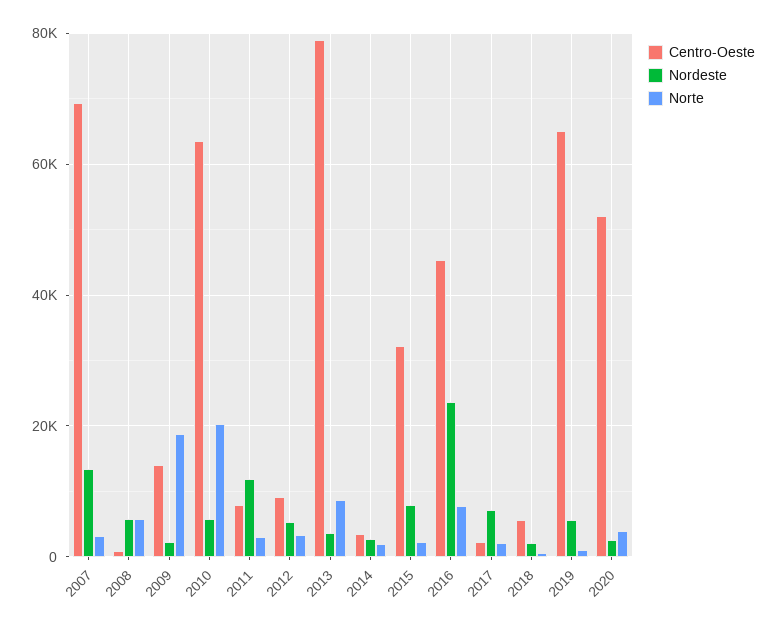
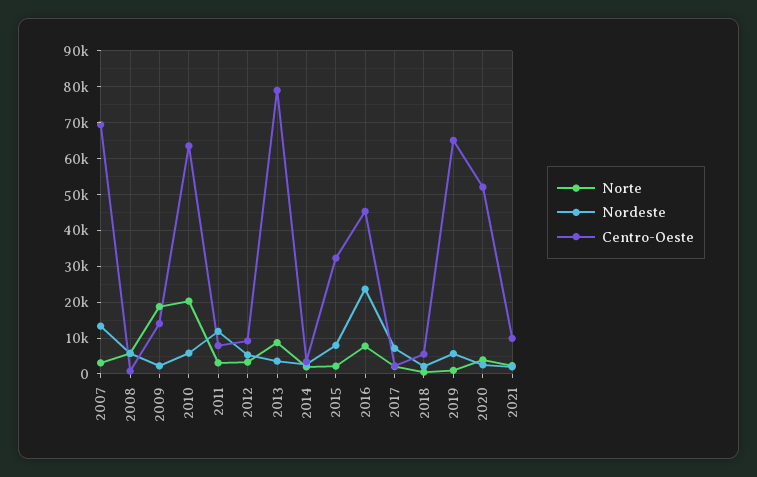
Norte, 2021: none -> 2000
Nordeste, 2021: none -> 2000
Centro-Oeste, 2021: none -> 10000

